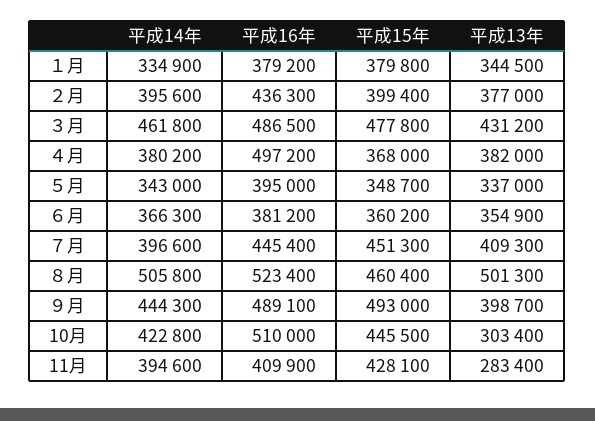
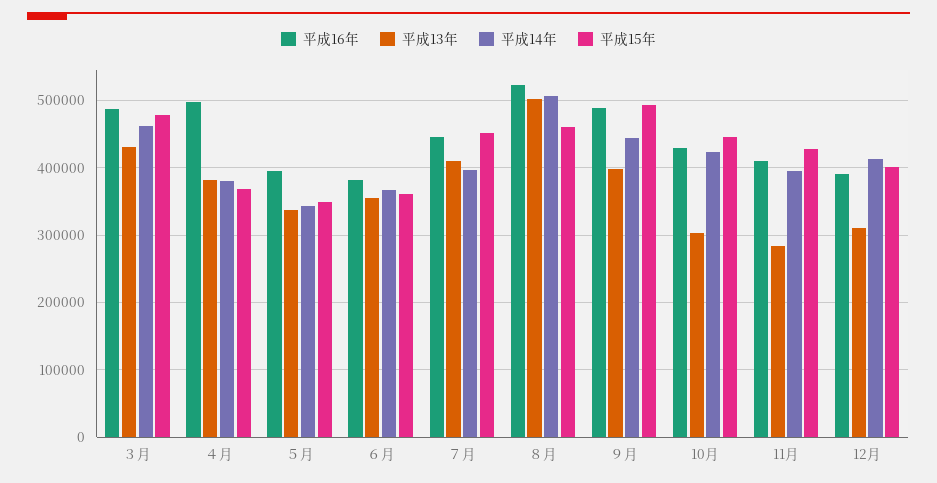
平成14年, １月: 334900 -> none
平成16年, １月: 379200 -> none
平成15年, １月: 379800 -> none
平成13年, １月: 344500 -> none
平成14年, ２月: 395600 -> none
平成16年, ２月: 436300 -> none
平成15年, ２月: 399400 -> none
平成13年, ２月: 377000 -> none
平成16年, 10月: 510000 -> 430000
平成16年, 12月: none -> 390000
平成13年, 12月: none -> 310000
平成14年, 12月: none -> 410000
平成15年, 12月: none -> 400000

